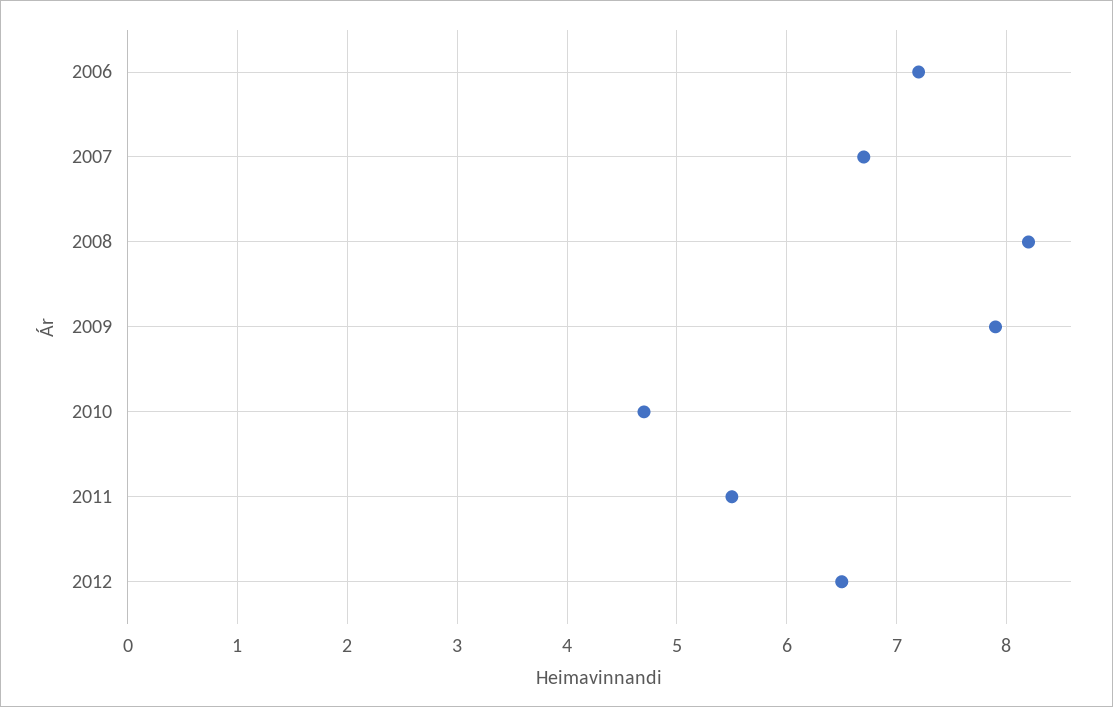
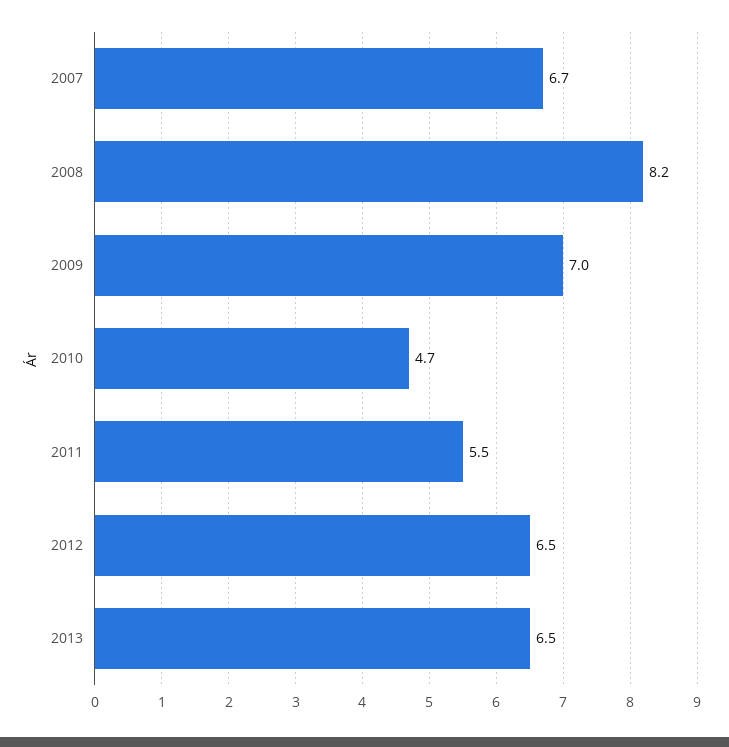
2006: 7.2 -> none
2009: 7.9 -> 7
2013: none -> 6.5

